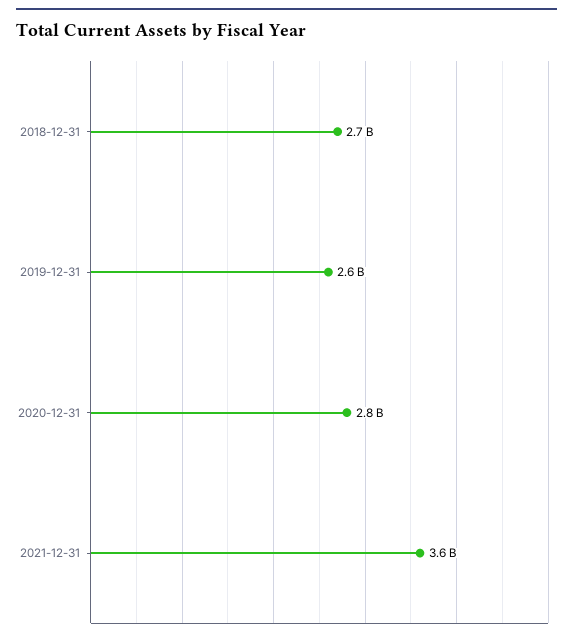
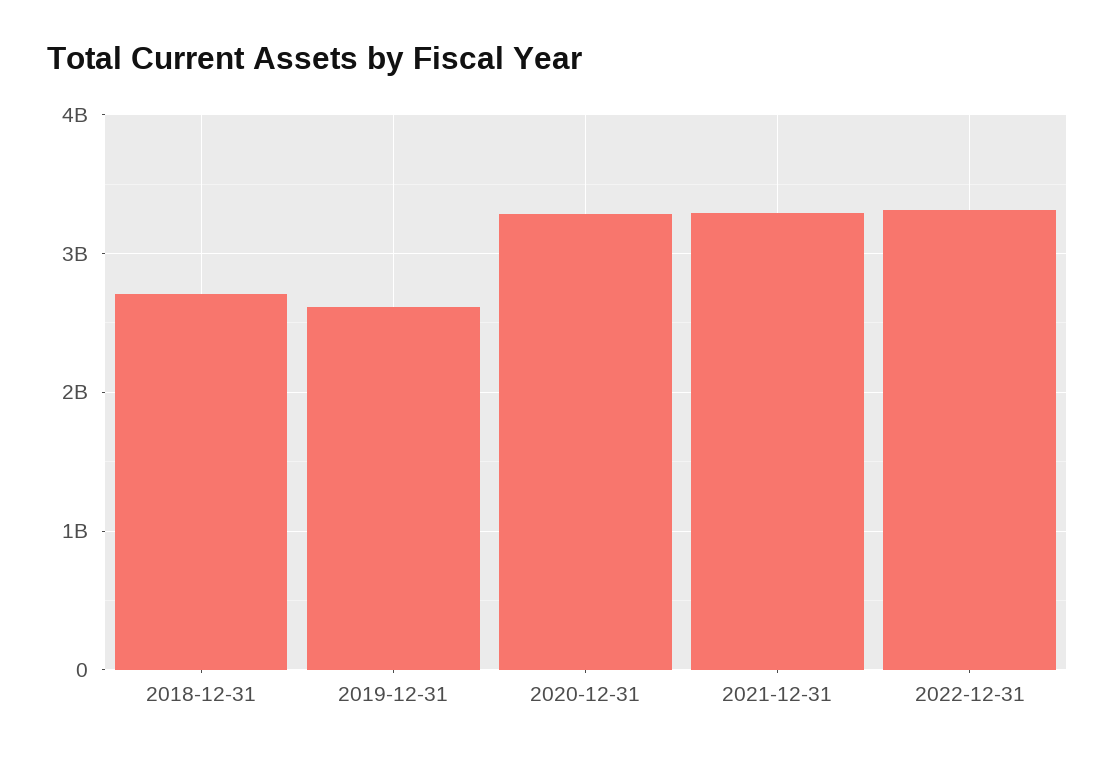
2020-12-31: 2800000000 -> 3300000000
2021-12-31: 3600000000 -> 3300000000
2022-12-31: none -> 3300000000

